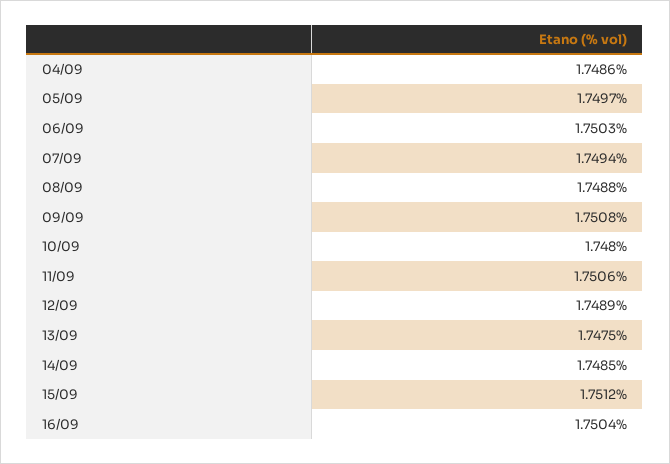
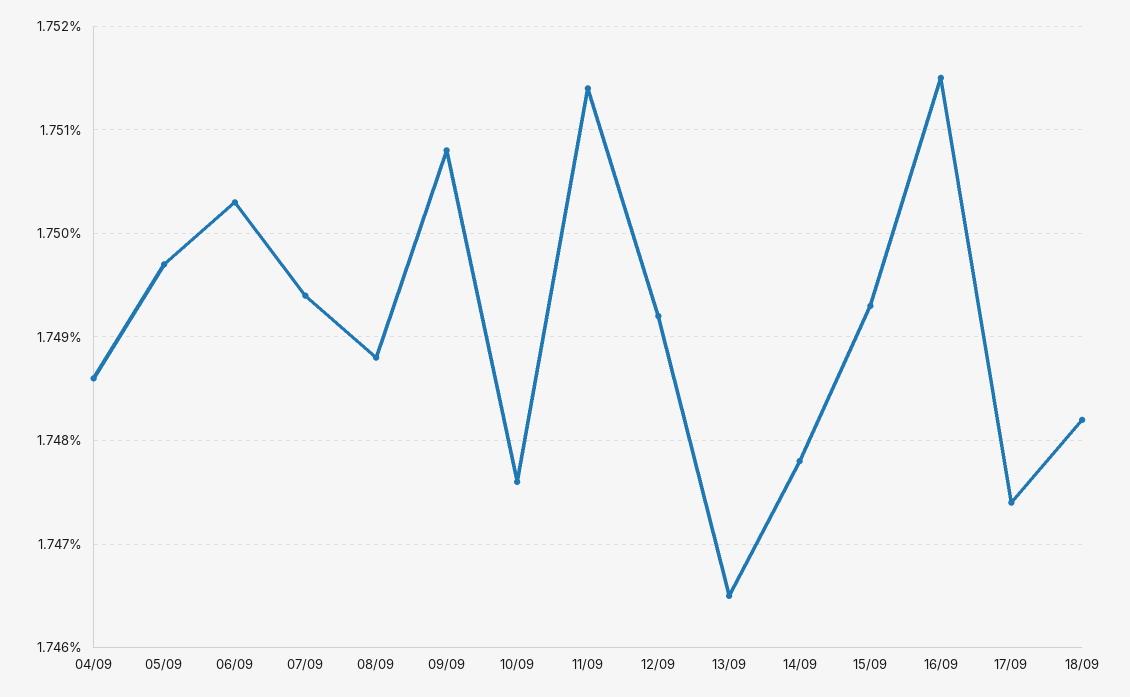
10/09: 1.748 -> 1.7476
11/09: 1.7506 -> 1.7514
12/09: 1.7489 -> 1.7492
13/09: 1.7475 -> 1.7465
14/09: 1.7485 -> 1.7478
15/09: 1.7512 -> 1.7493
16/09: 1.7504 -> 1.7515
17/09: none -> 1.7474
18/09: none -> 1.7482

